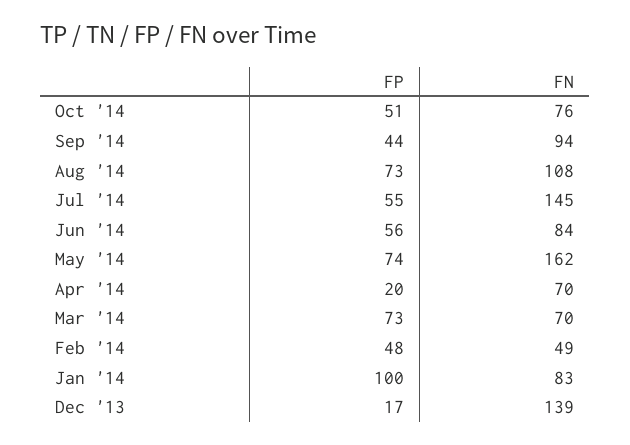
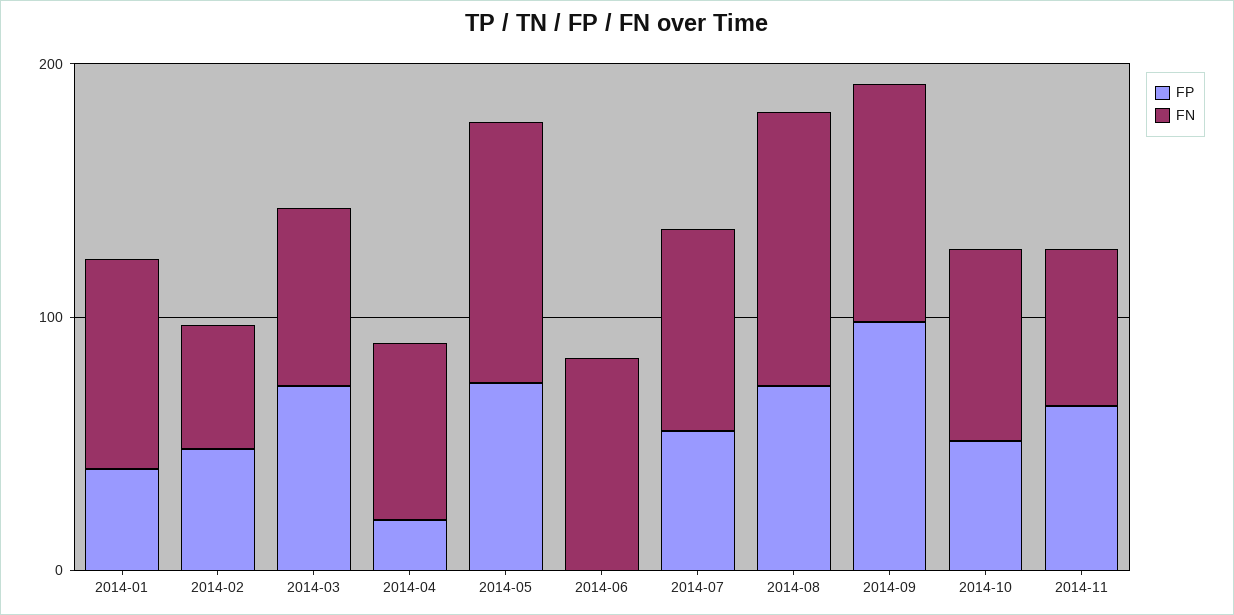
FP, Sep '14: 44 -> 100
FN, Jul '14: 145 -> 80
FP, Jun '14: 56 -> 0
FN, May '14: 162 -> 100
FP, Jan '14: 100 -> 40
FP, Dec '13: 17 -> none
FN, Dec '13: 139 -> none
FP, 2014-11: none -> 60
FN, 2014-11: none -> 60

